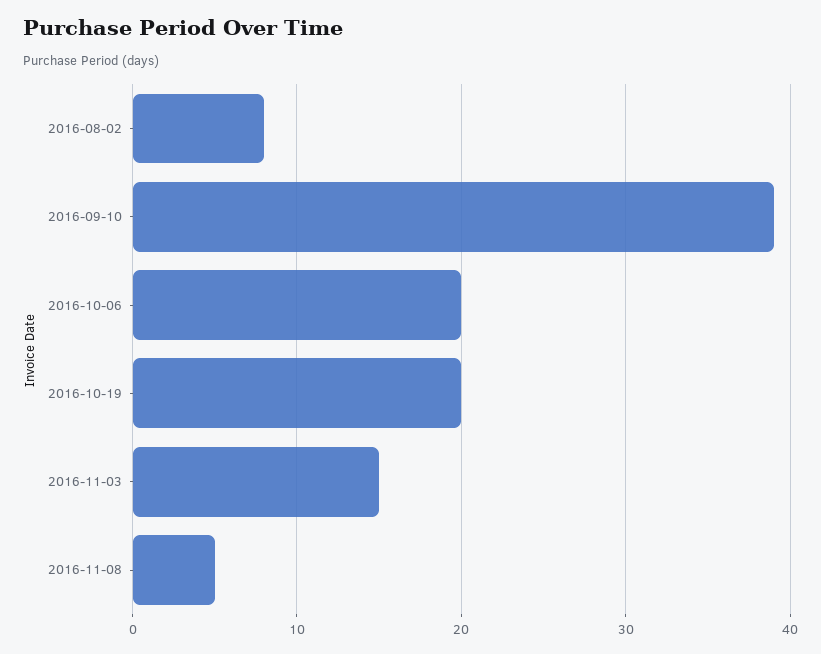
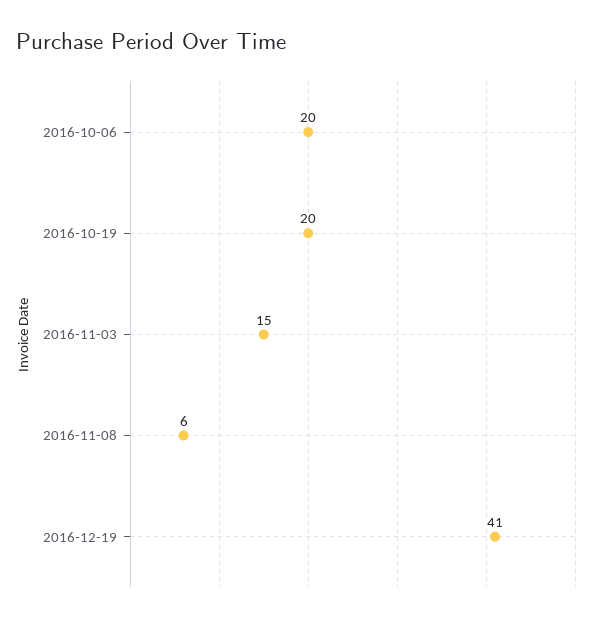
2016-08-02: 8 -> none
2016-09-10: 39 -> none
2016-11-08: 5 -> 6
2016-12-19: none -> 41

